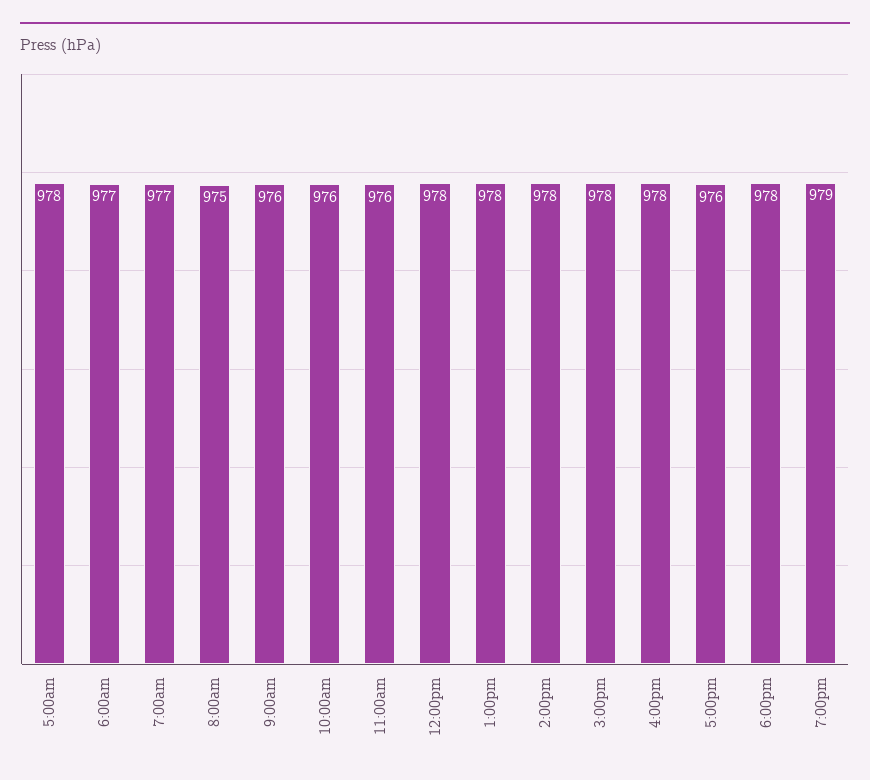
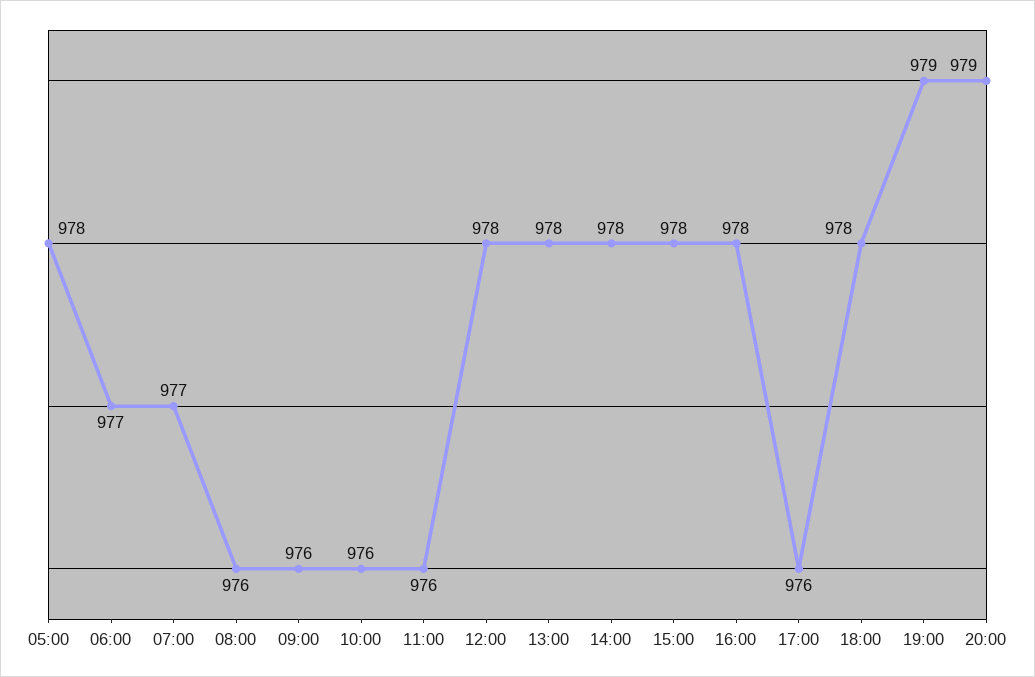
8:00am: 975 -> 976
20:00: none -> 979

